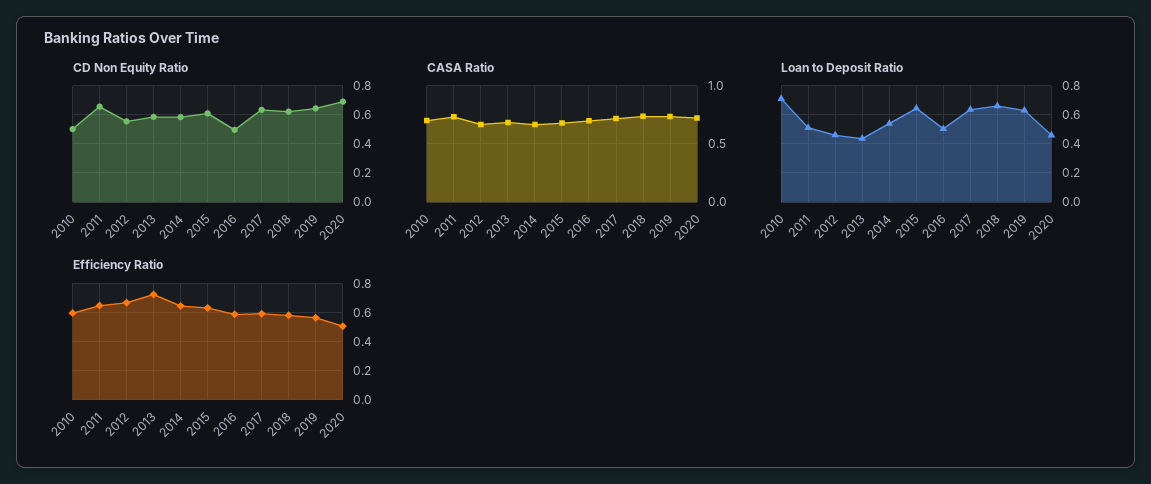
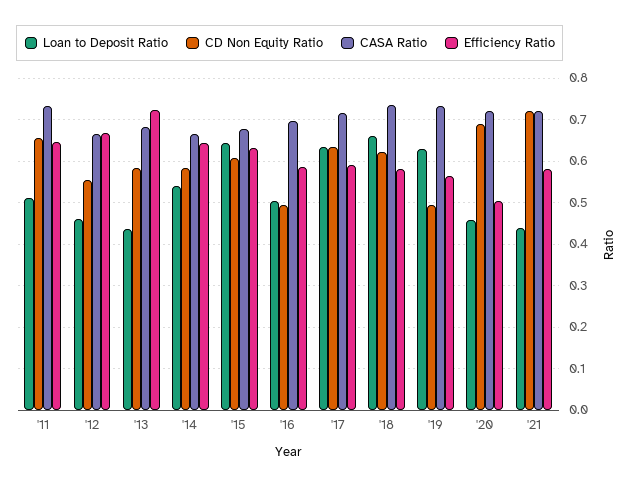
CD Non Equity Ratio, 2010: 0.5 -> none
CD Non Equity Ratio, 2019: 0.65 -> 0.5
CASA Ratio, 2010: 0.7 -> none
Loan to Deposit Ratio, 2010: 0.7 -> none
Efficiency Ratio, 2010: 0.6 -> none
Loan to Deposit Ratio, '21: none -> 0.44
CD Non Equity Ratio, '21: none -> 0.72
CASA Ratio, '21: none -> 0.72
Efficiency Ratio, '21: none -> 0.58

